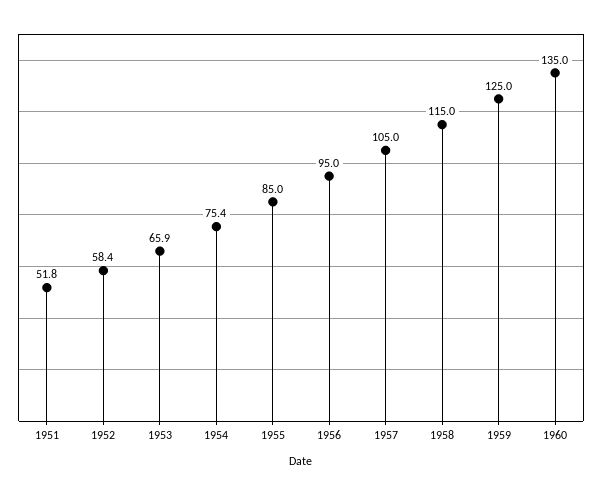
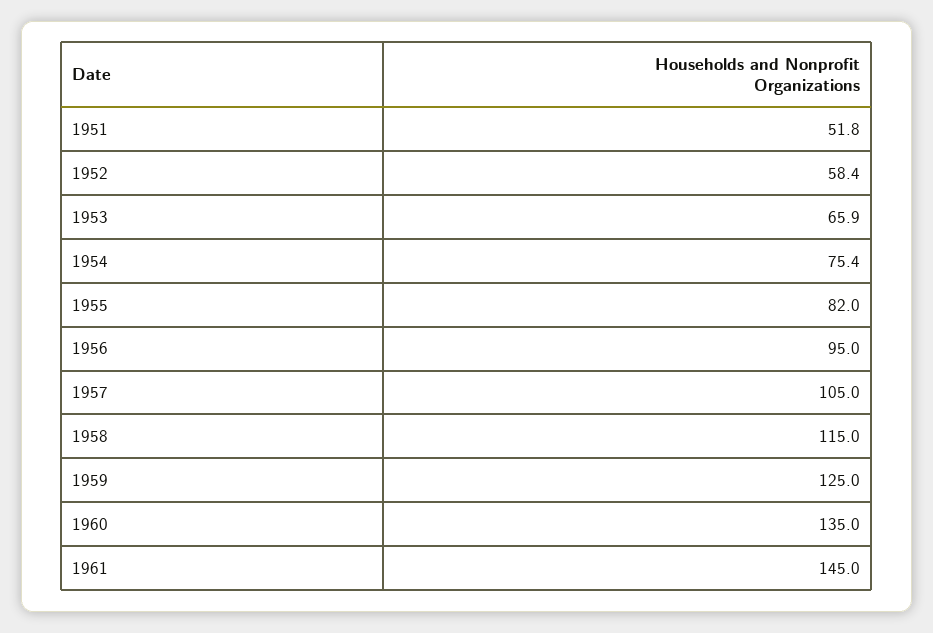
1955: 85 -> 82
1961: none -> 145

